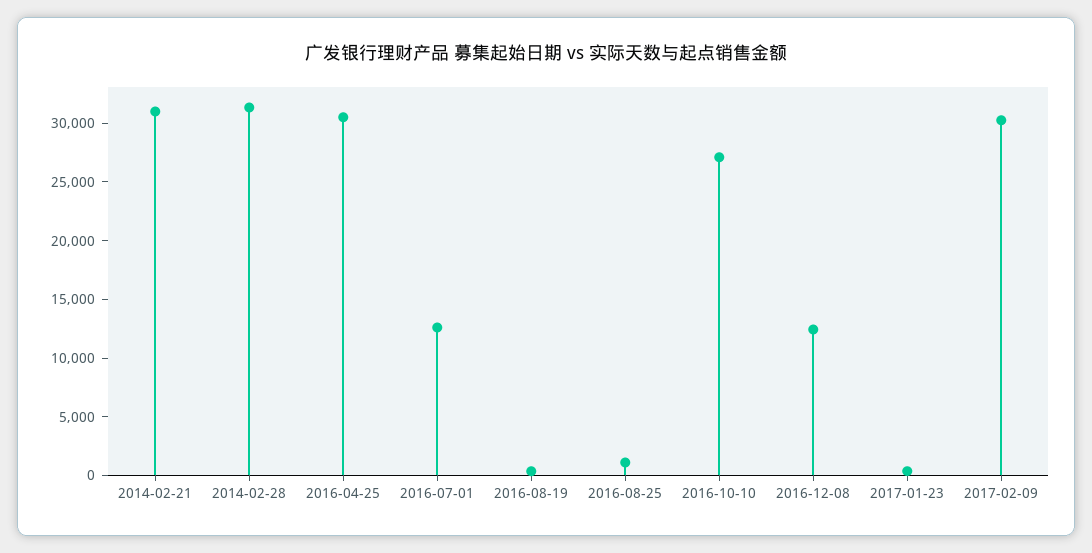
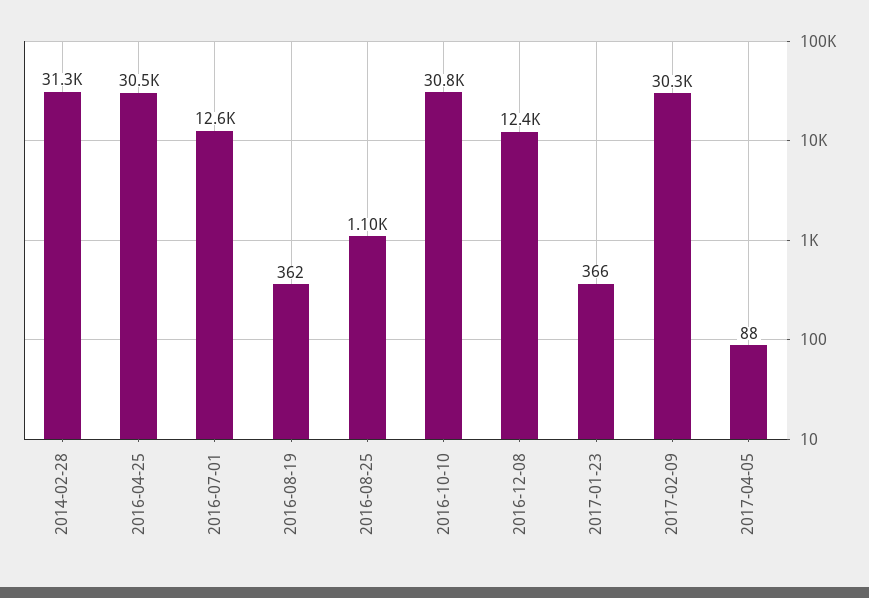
2014-02-21: 31000 -> none
2016-10-10: 27000 -> 30800
2017-04-05: none -> 88

